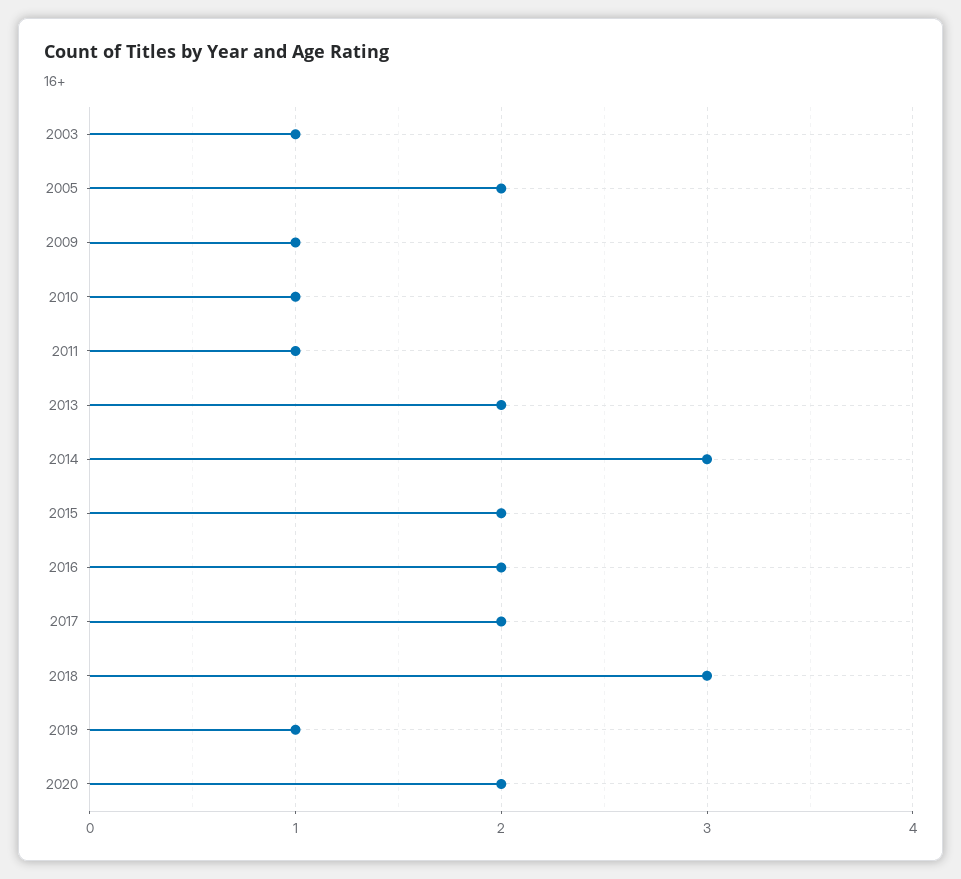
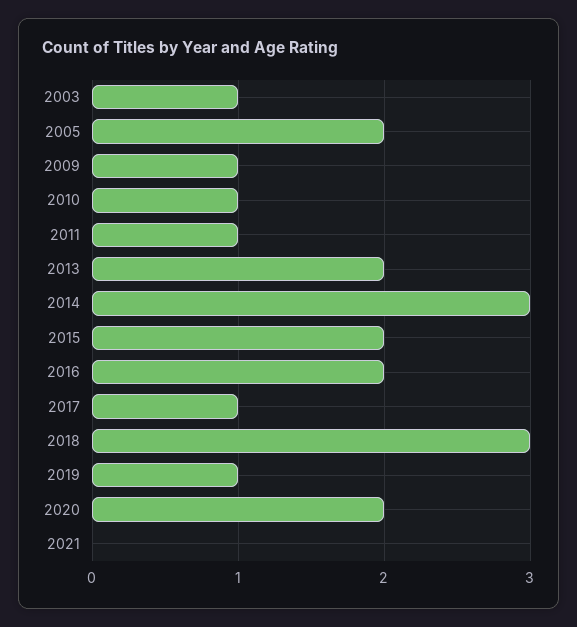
2017: 2 -> 1
2021: none -> 0

